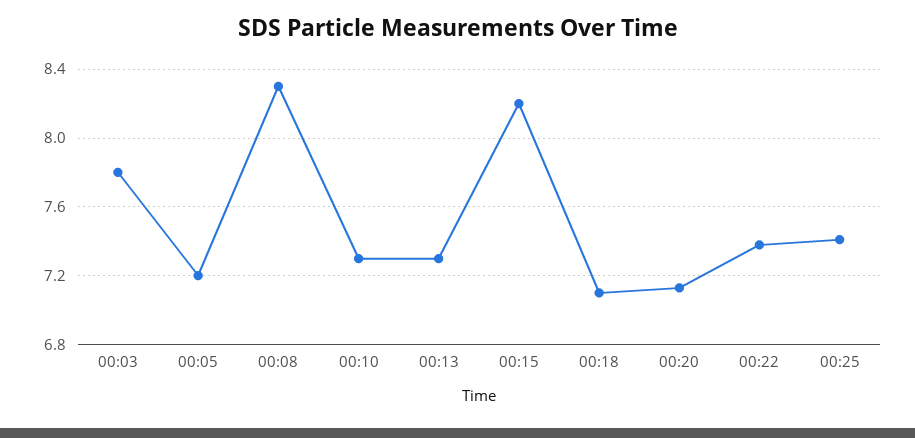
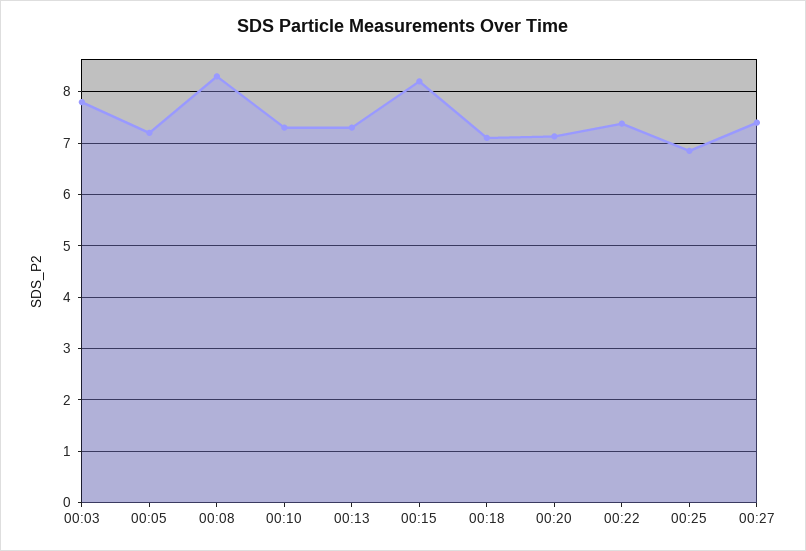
00:25: 7.4 -> 6.8
00:27: none -> 7.4

